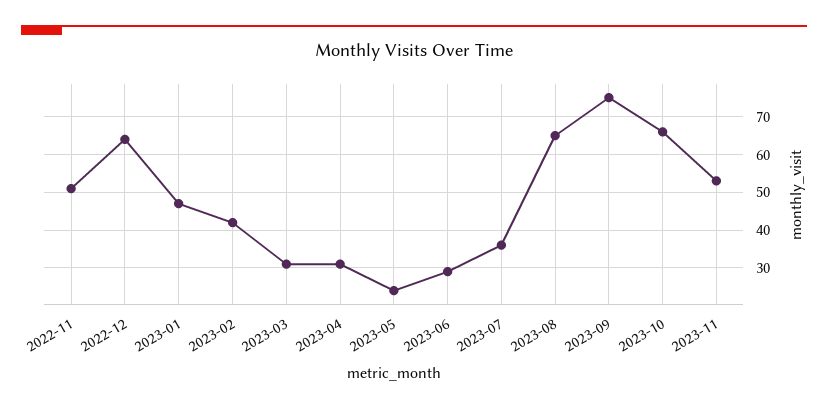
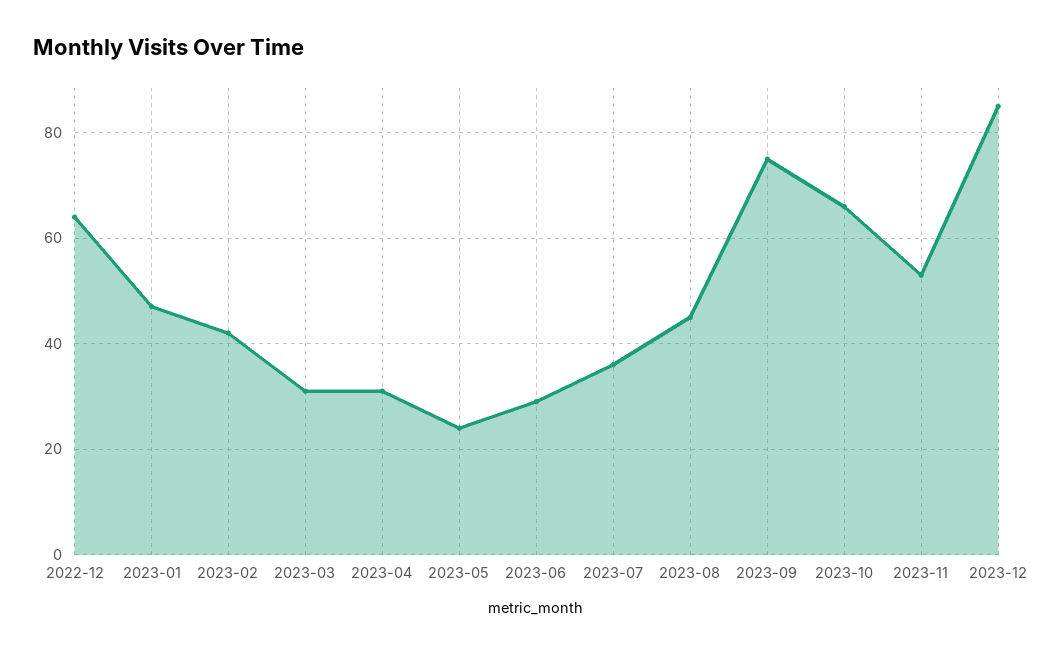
2022-11: 50 -> none
2023-08: 65 -> 45
2023-12: none -> 85

